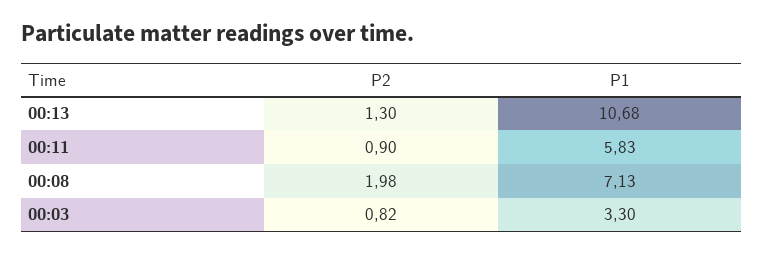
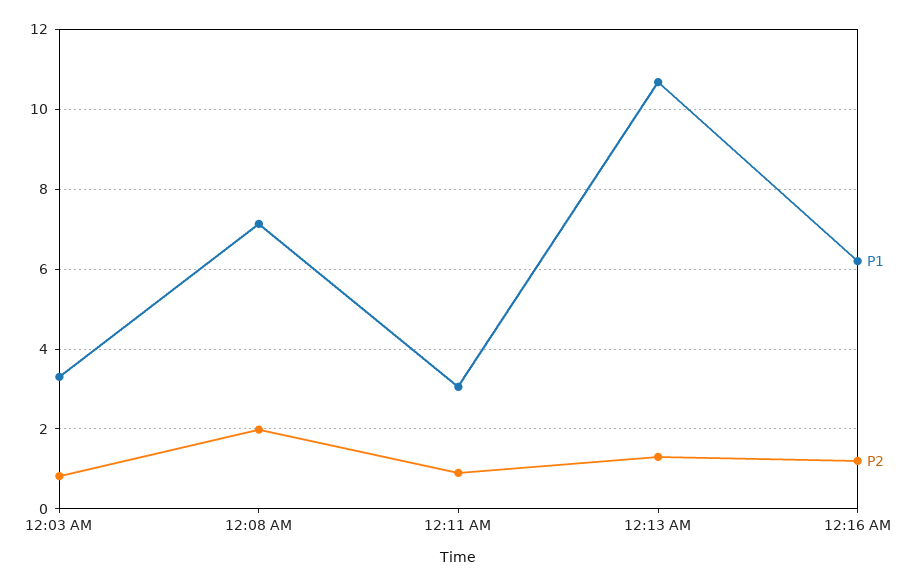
P1, 00:11: 5.83 -> 3
P1, 12:16 AM: none -> 6.2
P2, 12:16 AM: none -> 1.2

